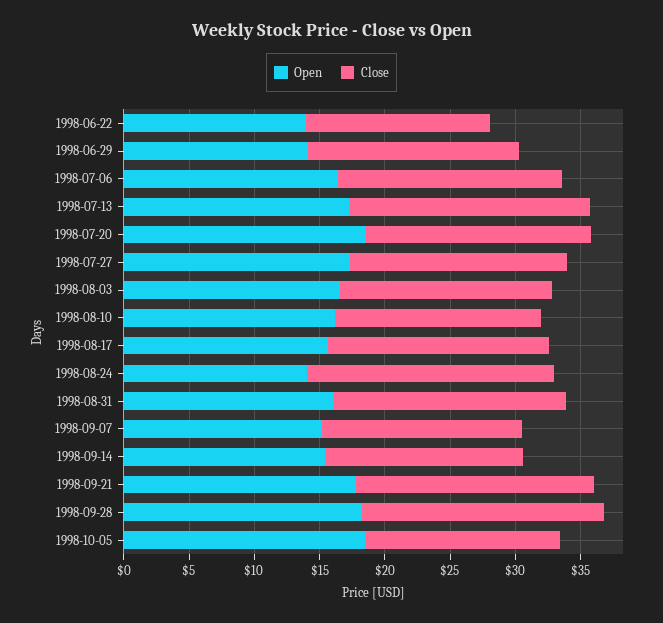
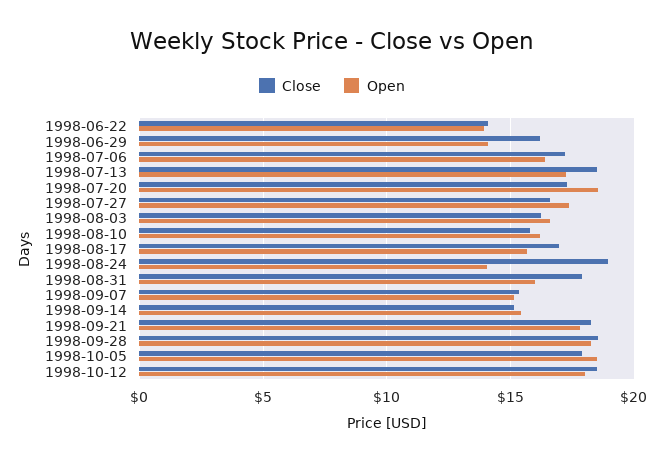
Close, 1998-10-05: 15 -> 18
Close, 1998-10-12: none -> 18.5
Open, 1998-10-12: none -> 18

